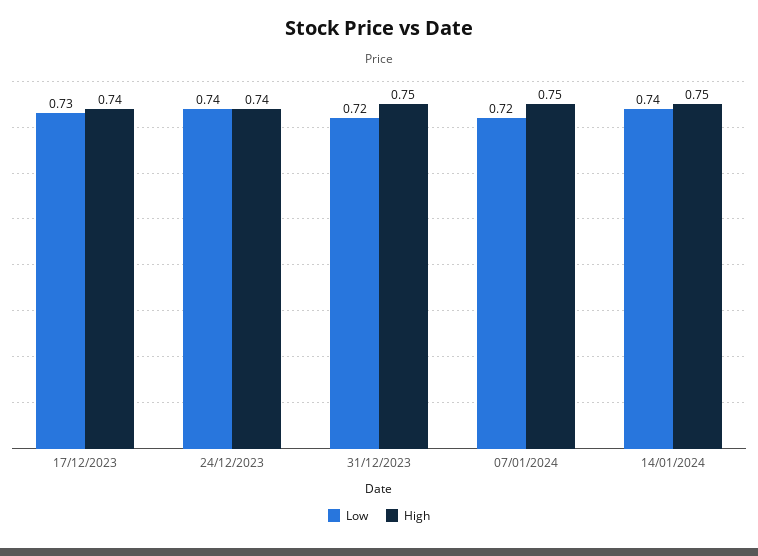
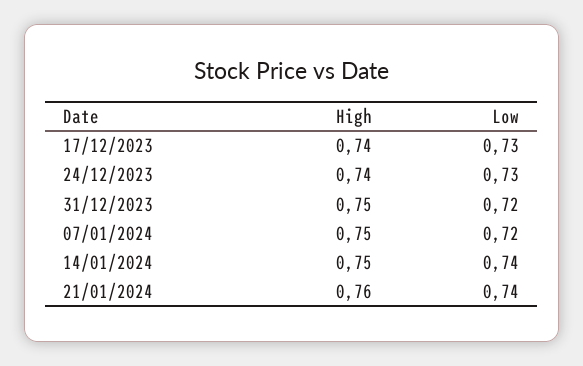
Low, 24/12/2023: 0.74 -> 0.73
High, 21/01/2024: none -> 0.76
Low, 21/01/2024: none -> 0.74

